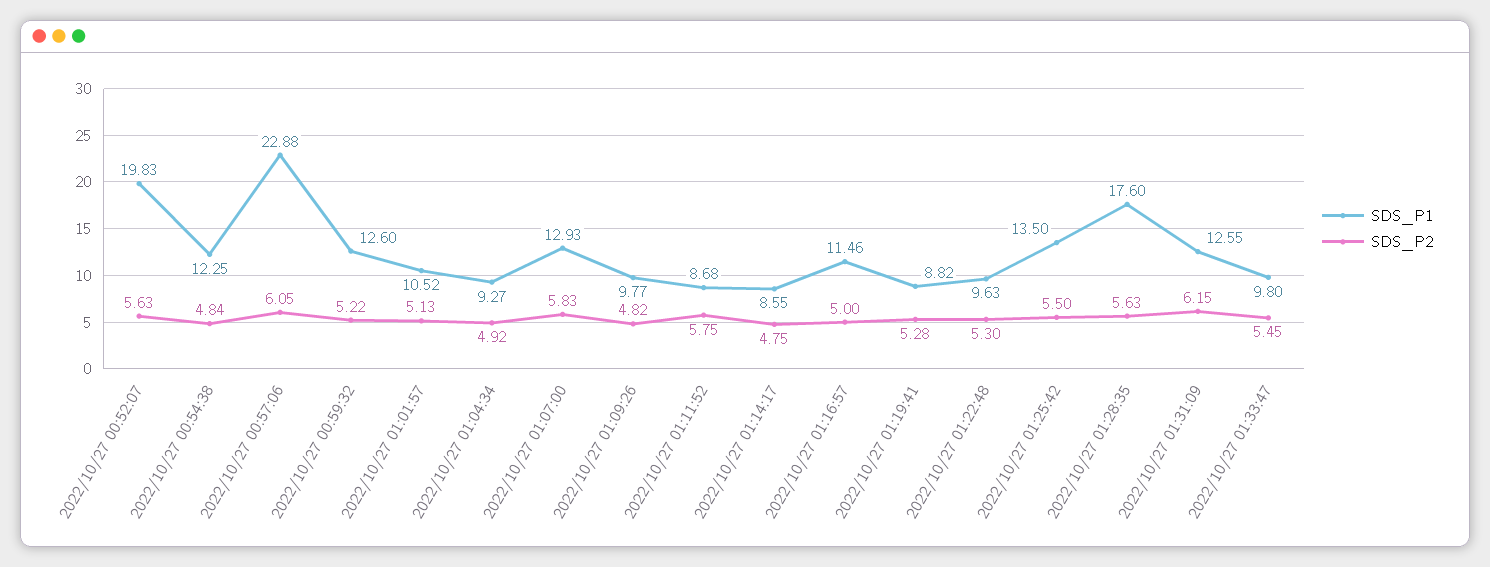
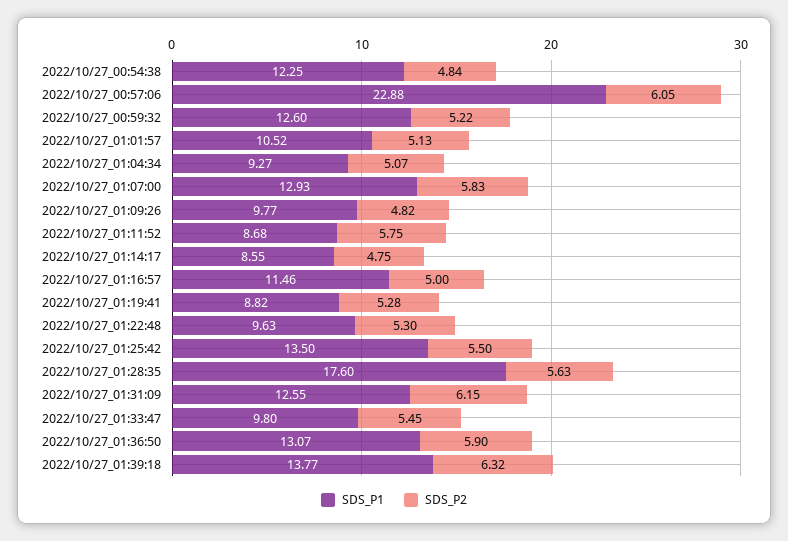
SDS_P1, 2022/10/27 00:52:07: 19.83 -> none
SDS_P2, 2022/10/27 00:52:07: 5.63 -> none
SDS_P2, 2022/10/27 01:04:34: 4.92 -> 5.07
SDS_P1, 2022/10/27_01:36:50: none -> 13.07
SDS_P2, 2022/10/27_01:36:50: none -> 5.9
SDS_P1, 2022/10/27_01:39:18: none -> 13.77
SDS_P2, 2022/10/27_01:39:18: none -> 6.32

